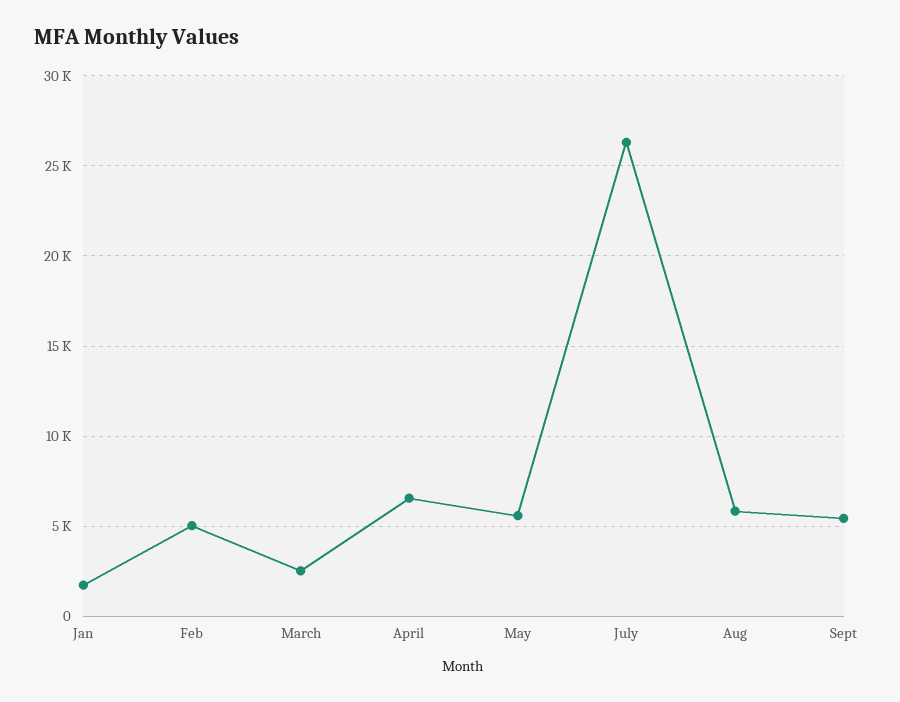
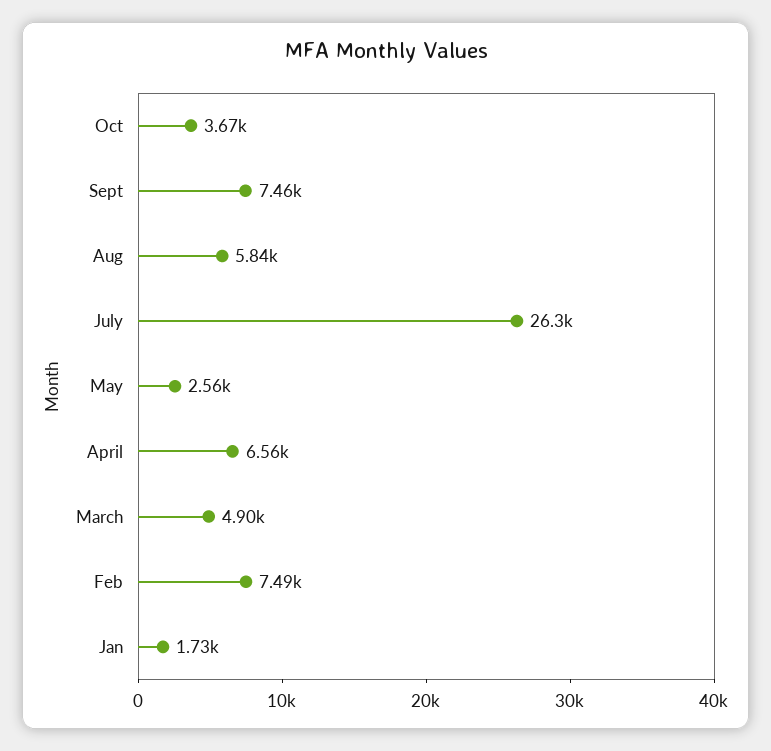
Feb: 5000 -> 7490
March: 2500 -> 4900
May: 5500 -> 2560
Sept: 5500 -> 7460
Oct: none -> 3670

